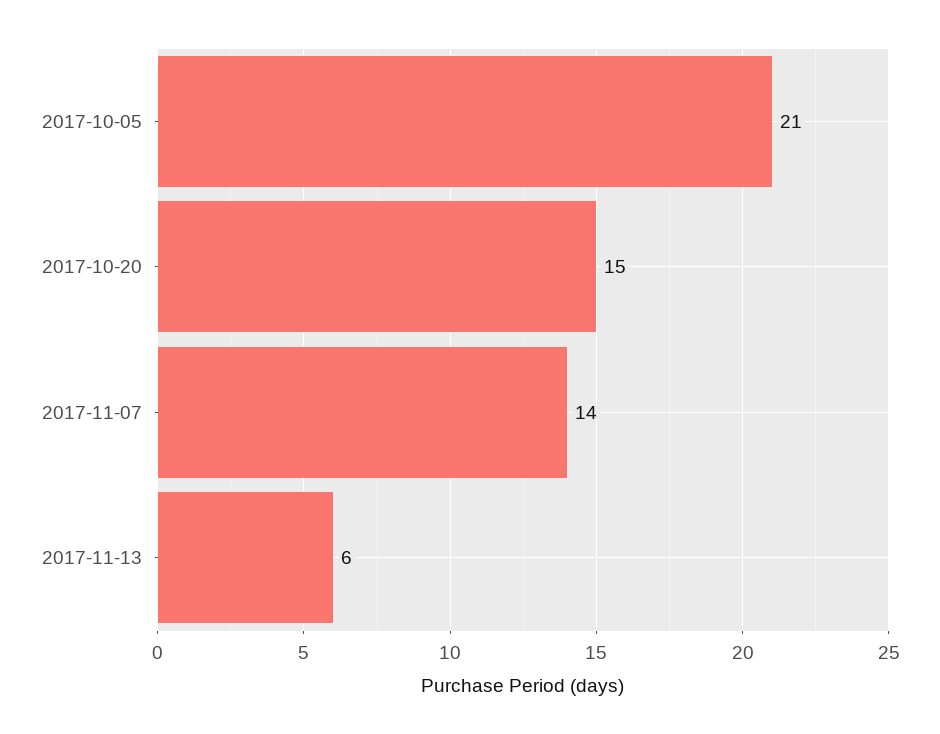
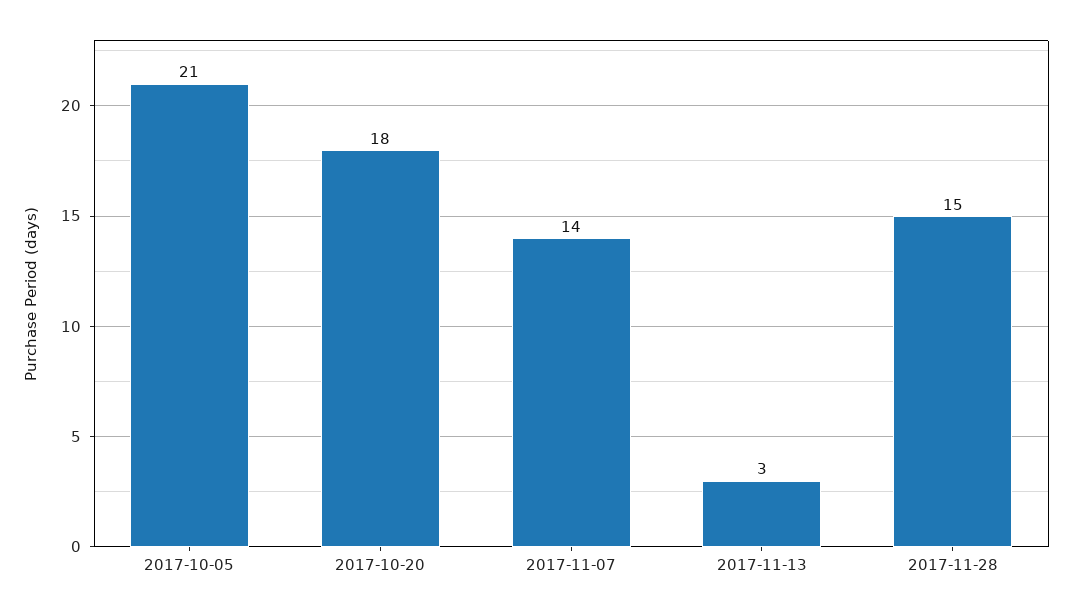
2017-10-20: 15 -> 18
2017-11-13: 6 -> 3
2017-11-28: none -> 15

